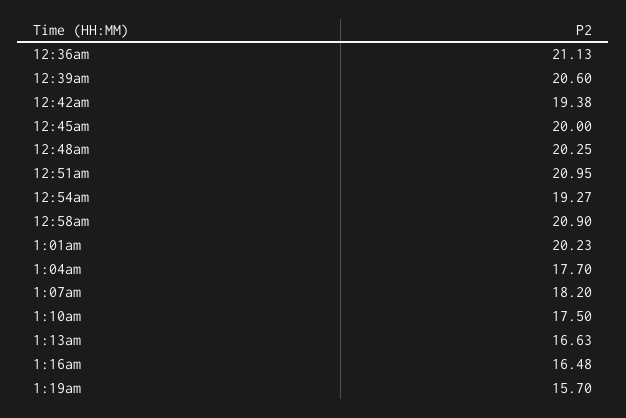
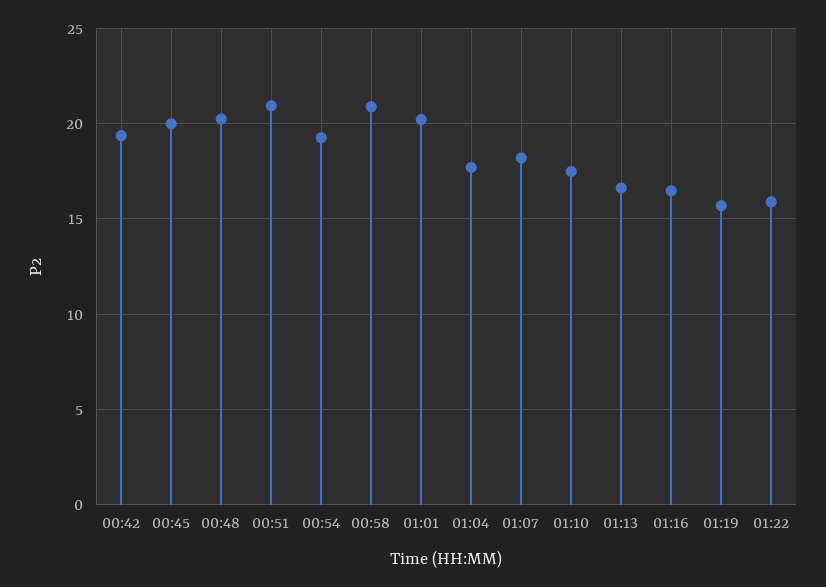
12:36am: 21.13 -> none
12:39am: 20.6 -> none
01:22: none -> 16

